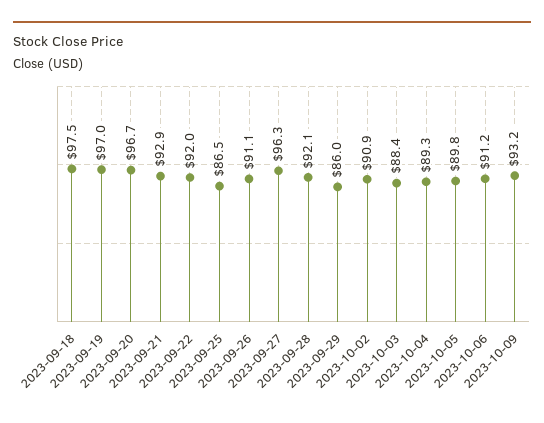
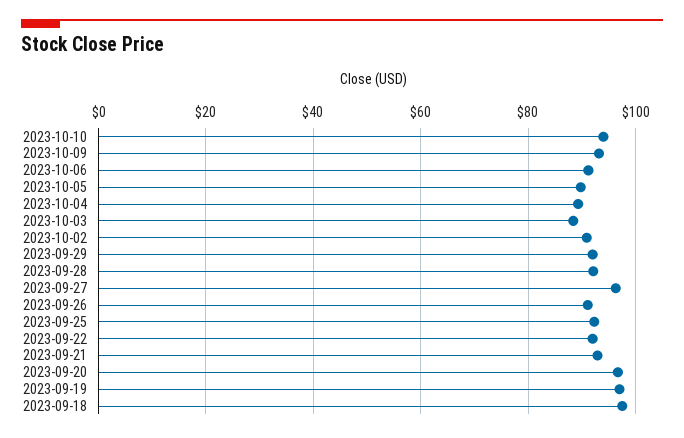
2023-09-25: 86.5 -> 92
2023-09-29: 86 -> 92
2023-10-10: none -> 94

